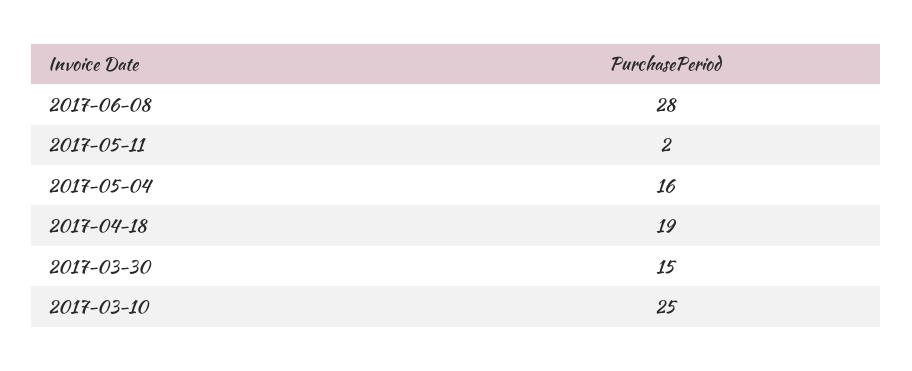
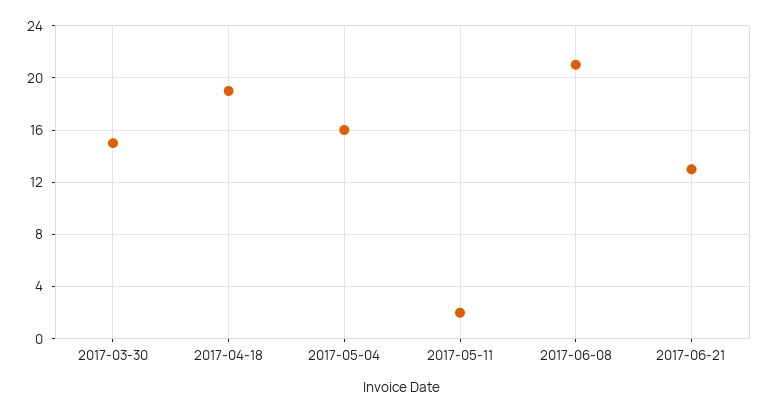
2017-06-08: 28 -> 21
2017-03-10: 25 -> none
2017-06-21: none -> 13

